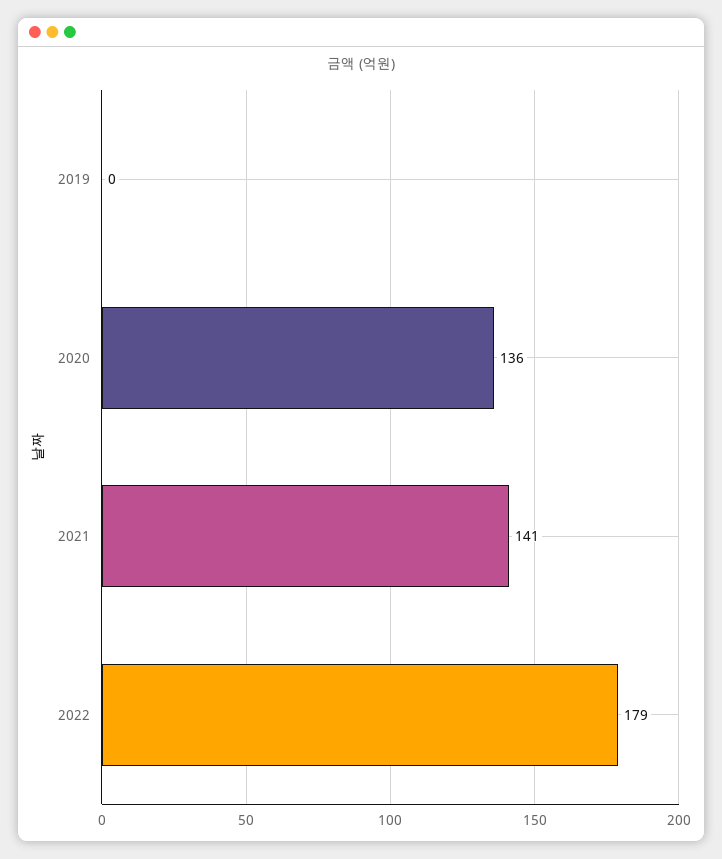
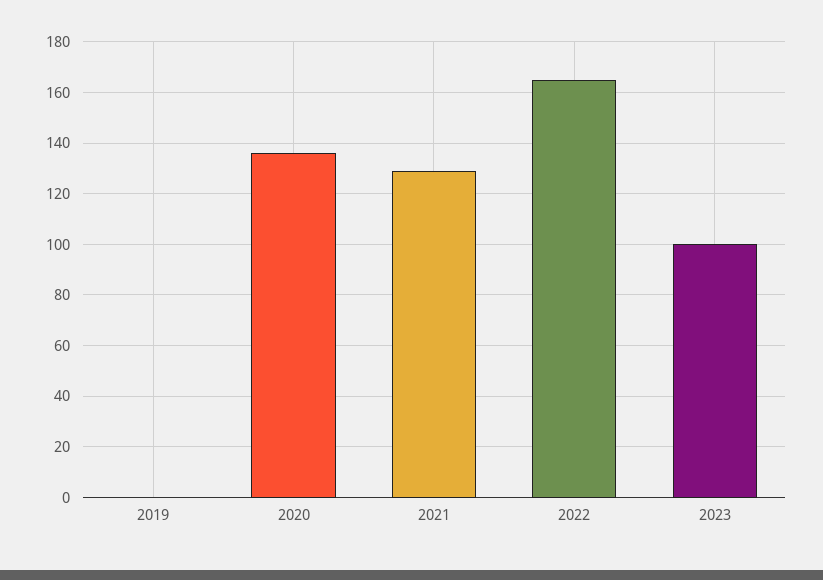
2021: 141 -> 130
2022: 179 -> 165
2023: none -> 100

